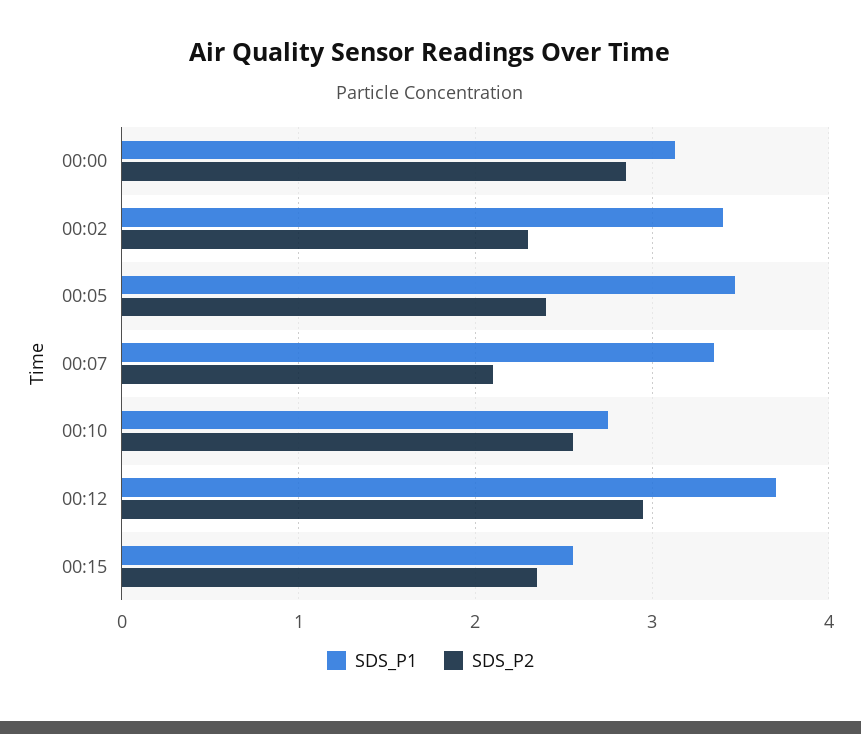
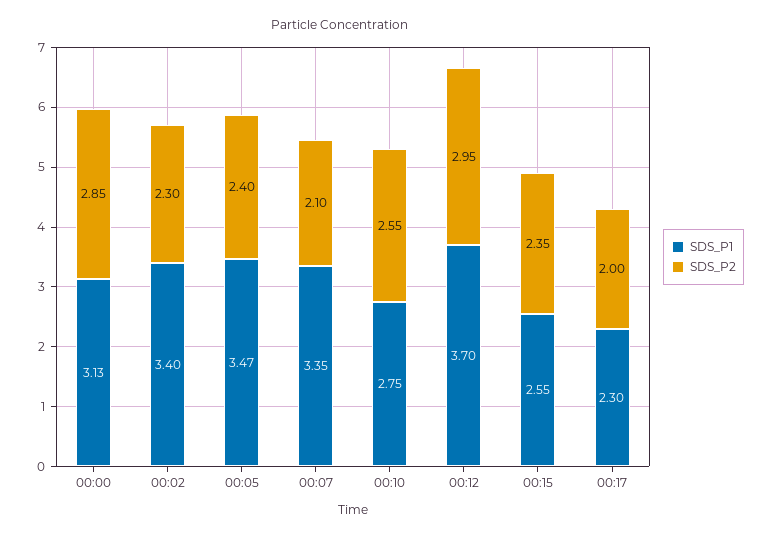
SDS_P1, 00:17: none -> 2.3
SDS_P2, 00:17: none -> 2

